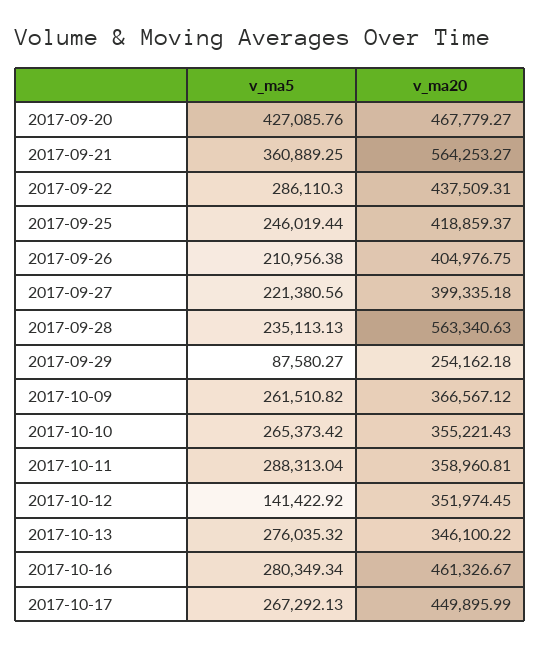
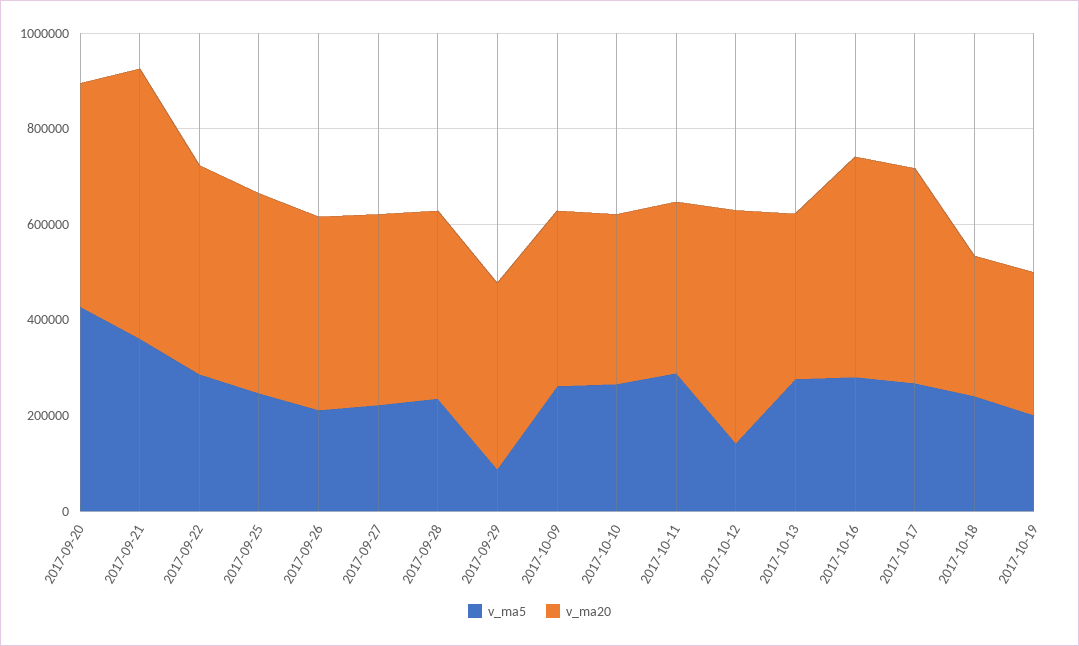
v_ma20, 2017-09-28: 563340.63 -> 400000
v_ma20, 2017-09-29: 254162.18 -> 400000
v_ma20, 2017-10-12: 351974.45 -> 500000
v_ma5, 2017-10-18: none -> 250000
v_ma20, 2017-10-18: none -> 300000
v_ma5, 2017-10-19: none -> 200000
v_ma20, 2017-10-19: none -> 300000

